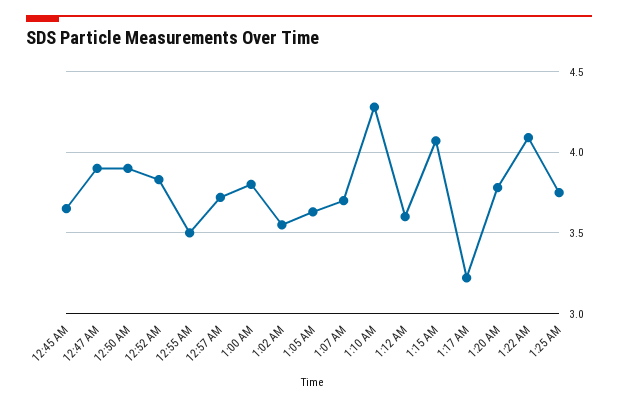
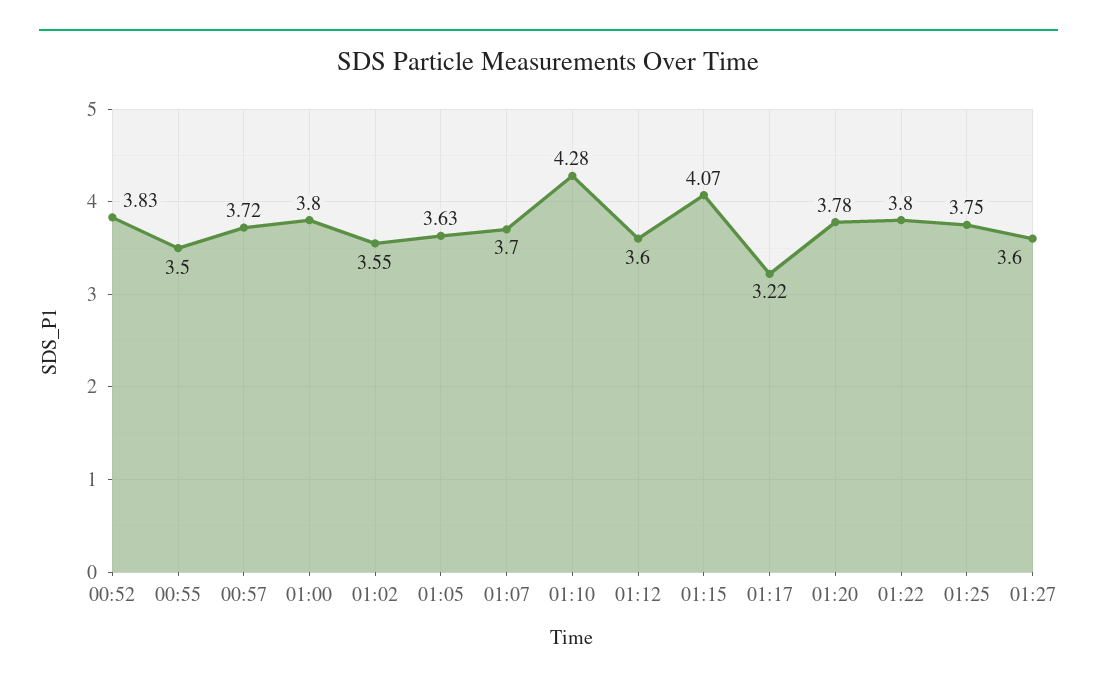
12:45 AM: 3.65 -> none
12:47 AM: 3.9 -> none
12:50 AM: 3.9 -> none
1:22 AM: 4.1 -> 3.8
01:27: none -> 3.6

